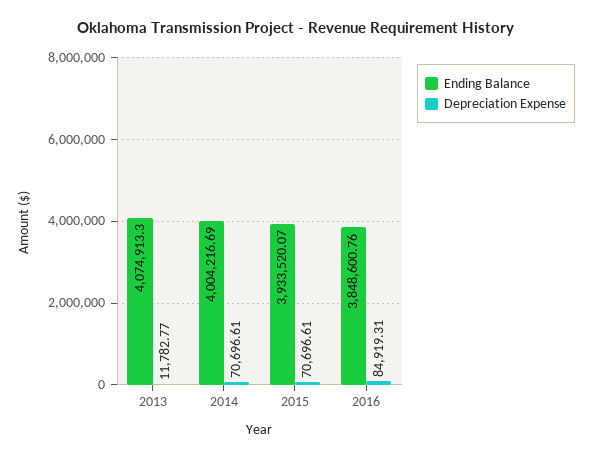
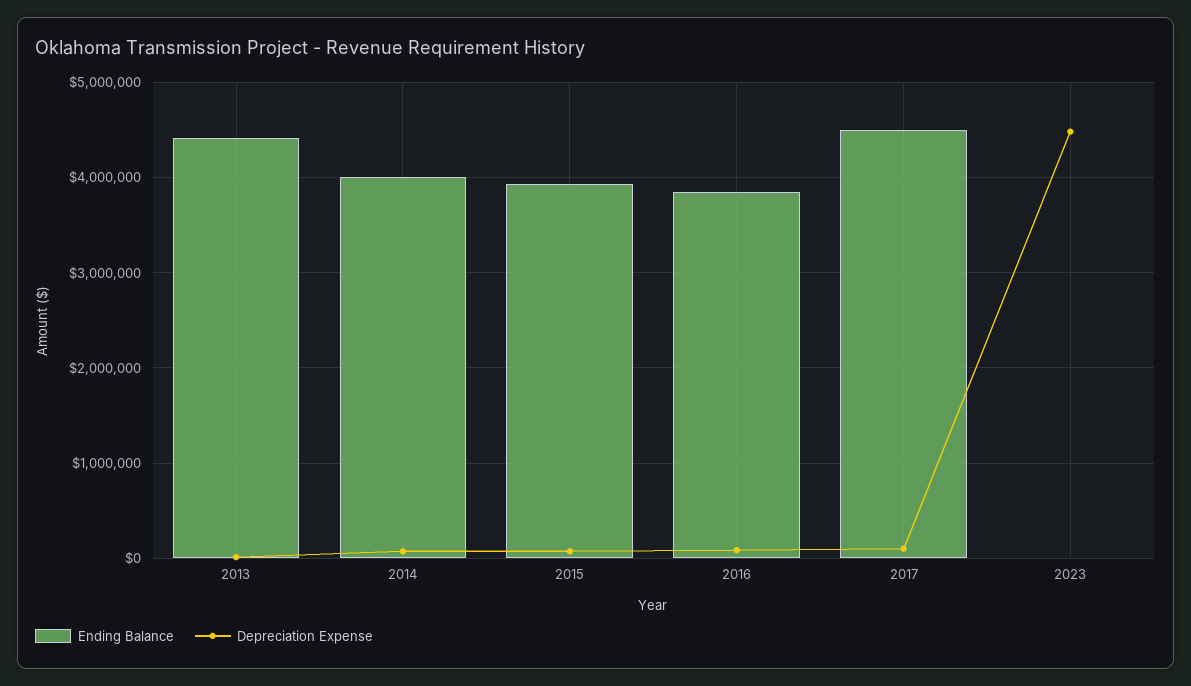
Ending Balance, 2013: 4074913.3 -> 4400000
Ending Balance, 2017: none -> 4500000
Depreciation Expense, 2017: none -> 100000
Ending Balance, 2023: none -> 0
Depreciation Expense, 2023: none -> 4500000

